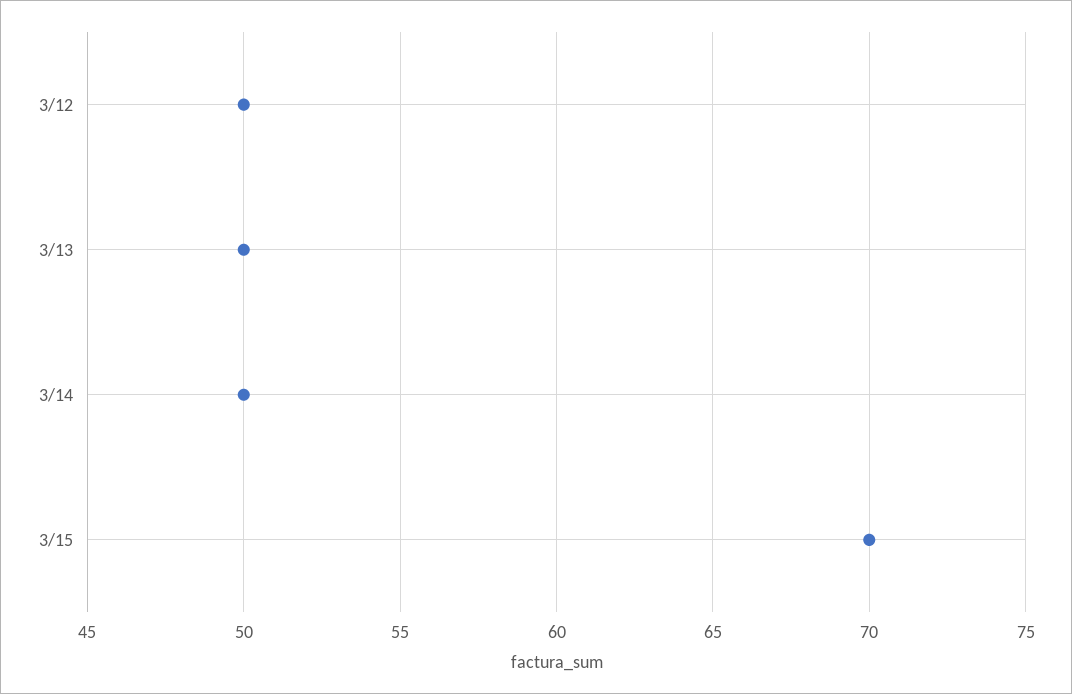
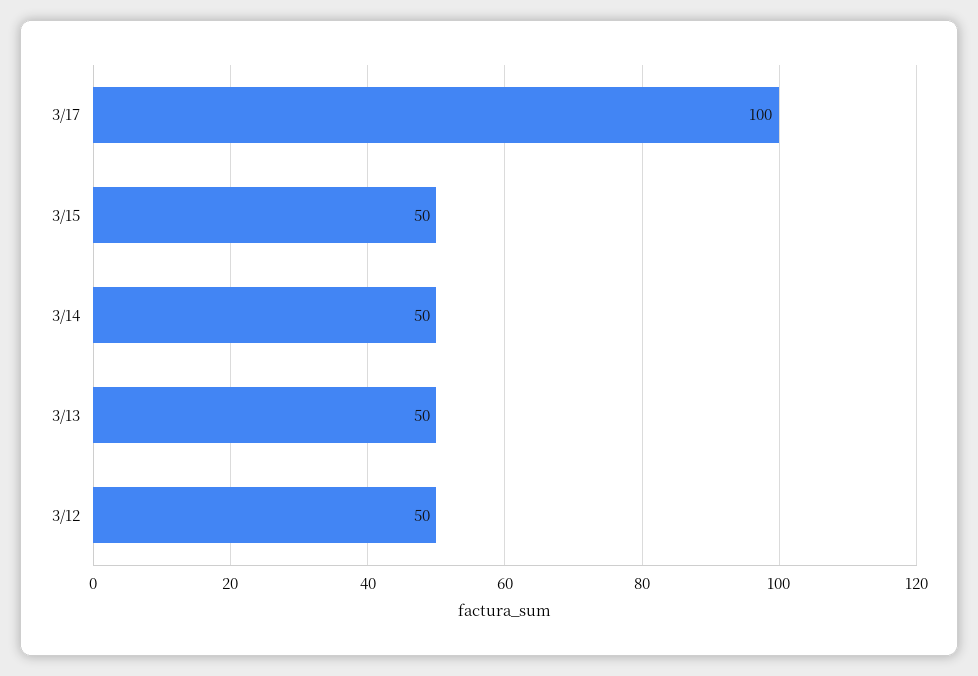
3/15: 70 -> 50
3/17: none -> 100

